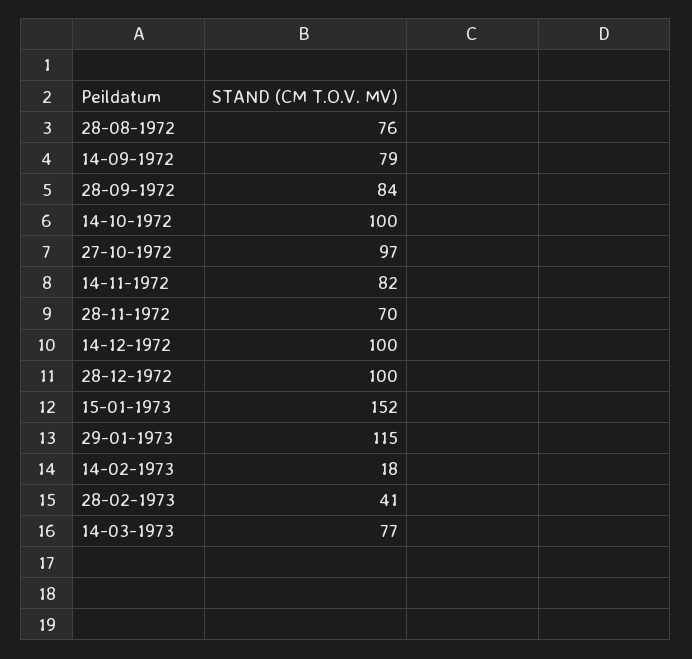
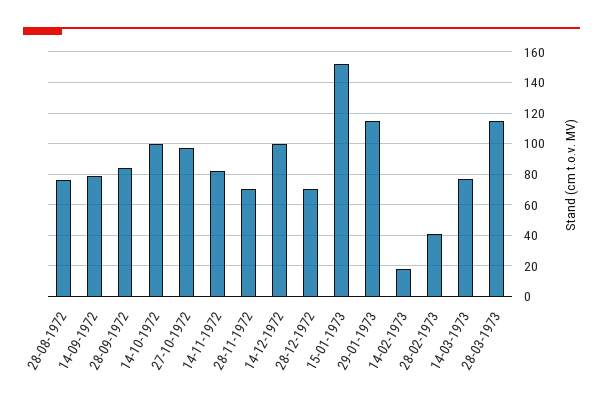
28-12-1972: 100 -> 70
28-03-1973: none -> 115

